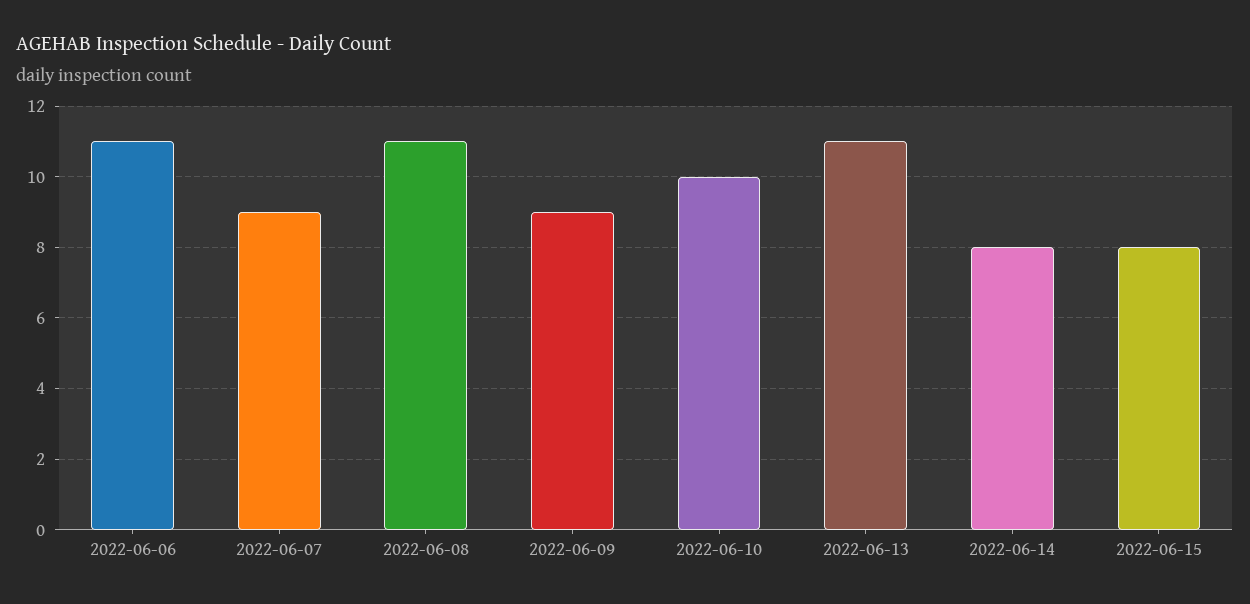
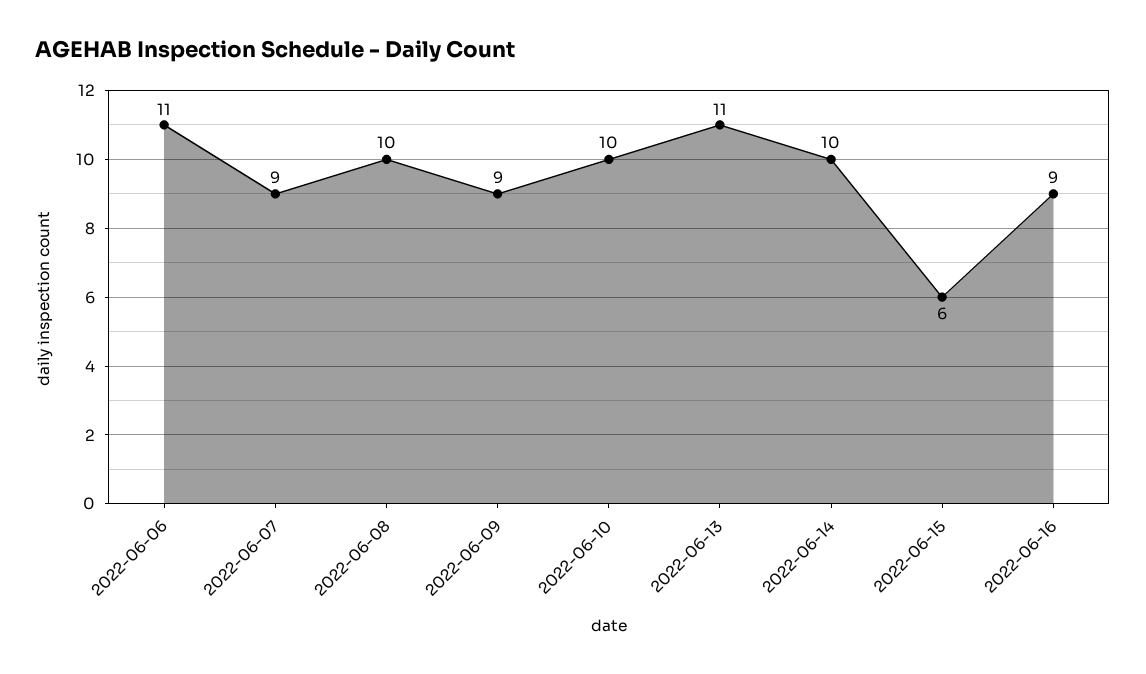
2022-06-08: 11 -> 10
2022-06-14: 8 -> 10
2022-06-15: 8 -> 6
2022-06-16: none -> 9

